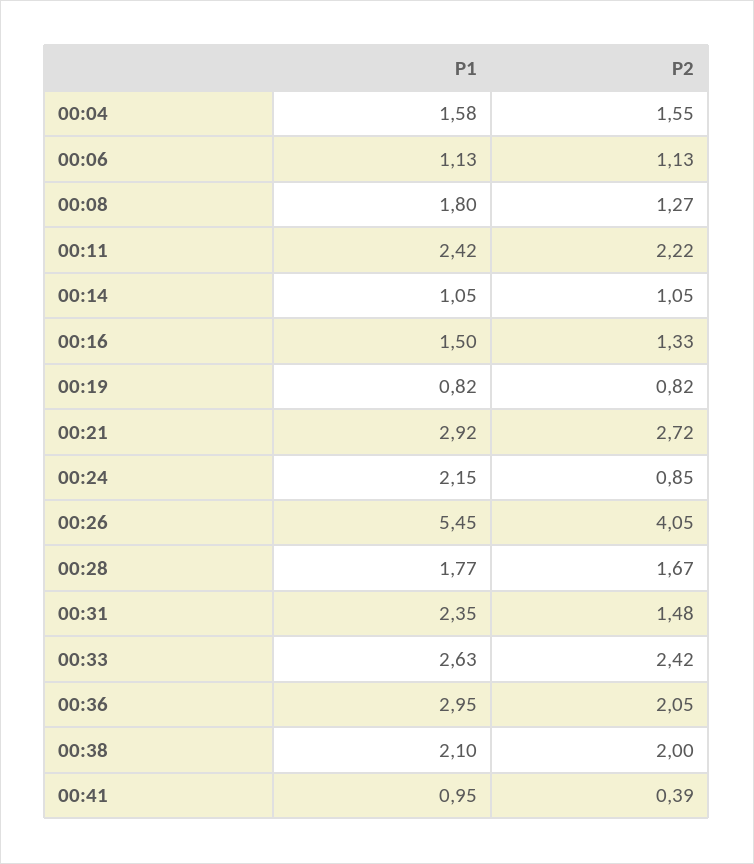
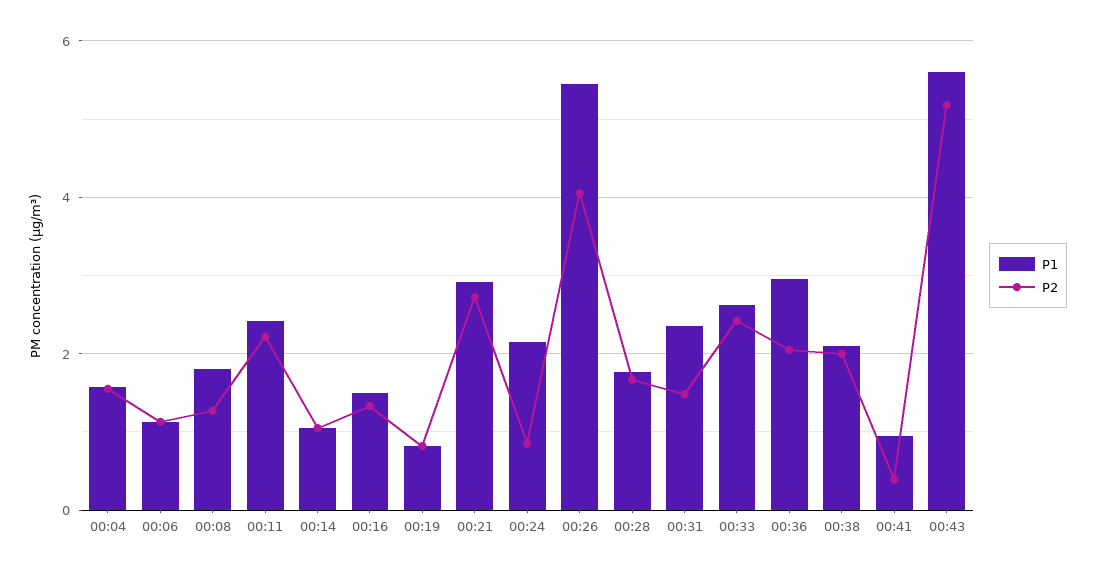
P1, 00:43: none -> 5.6
P2, 00:43: none -> 5.2

